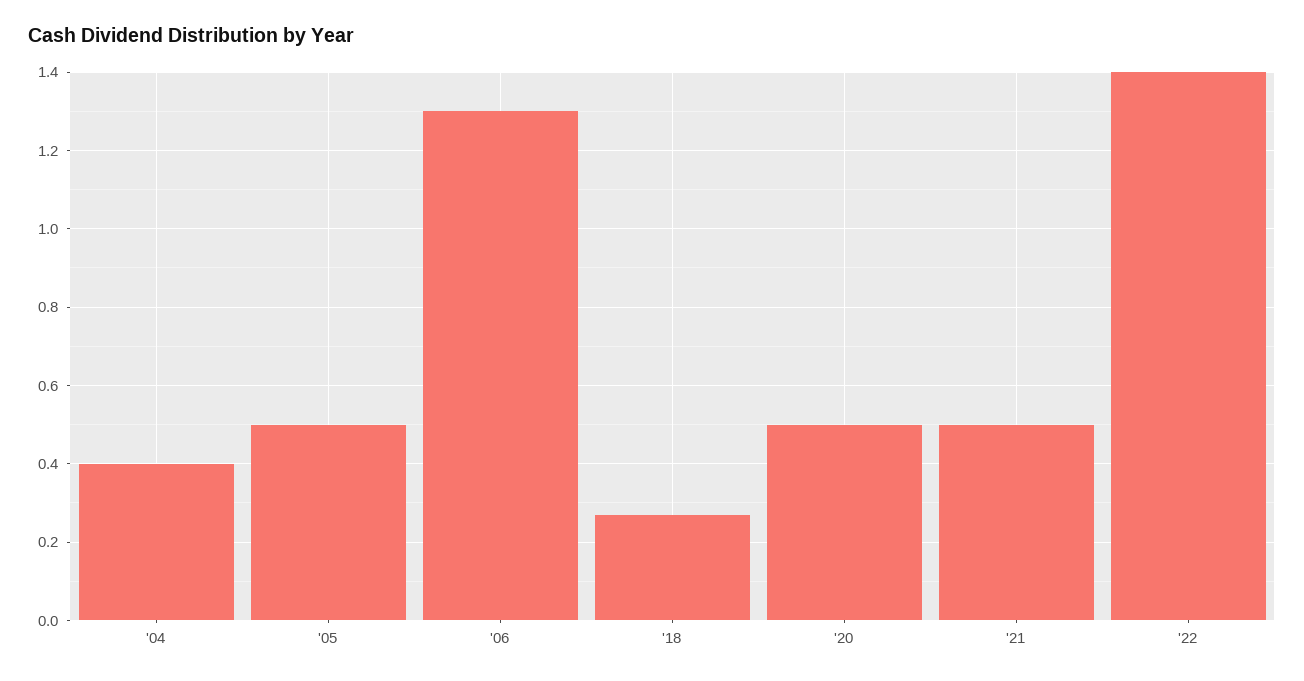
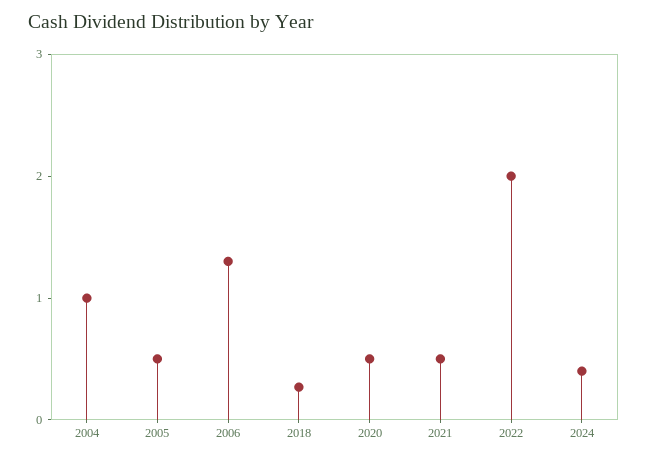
'04: 0.4 -> 1
'22: 1.4 -> 2
2024: none -> 0.4

